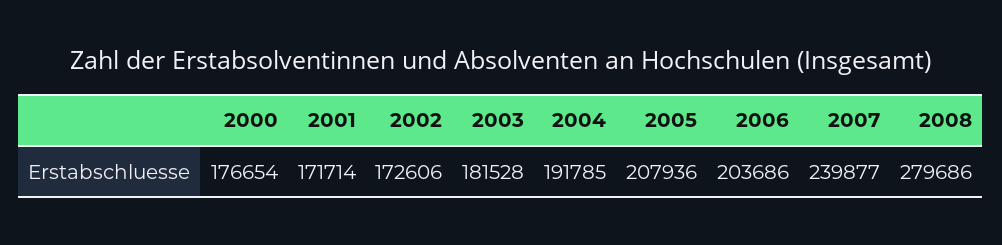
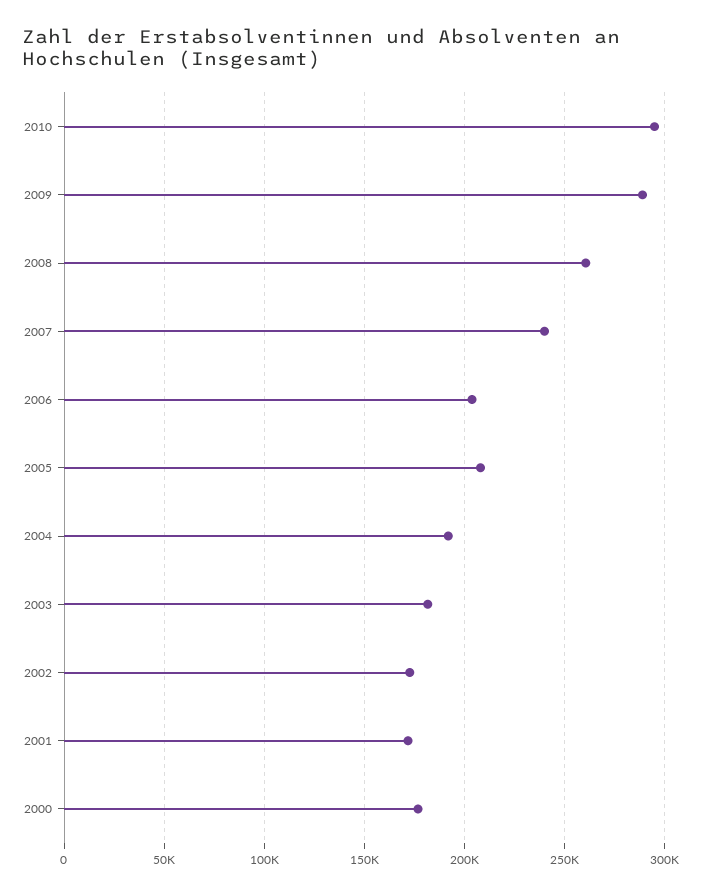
2008: 279686 -> 260000
2010: none -> 295000
2009: none -> 290000

